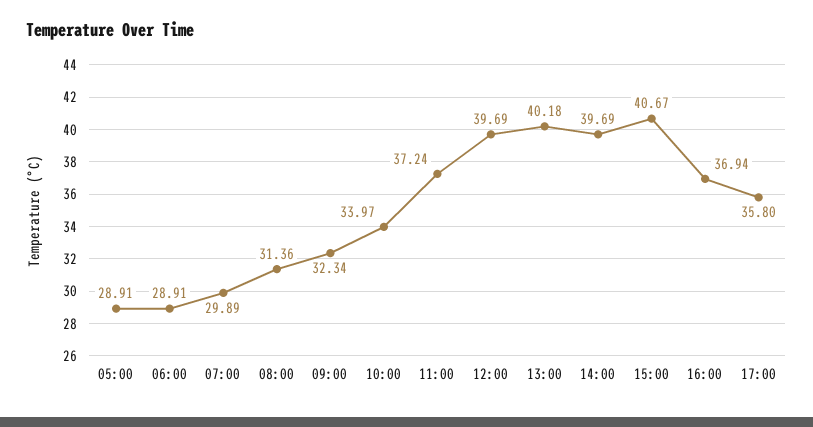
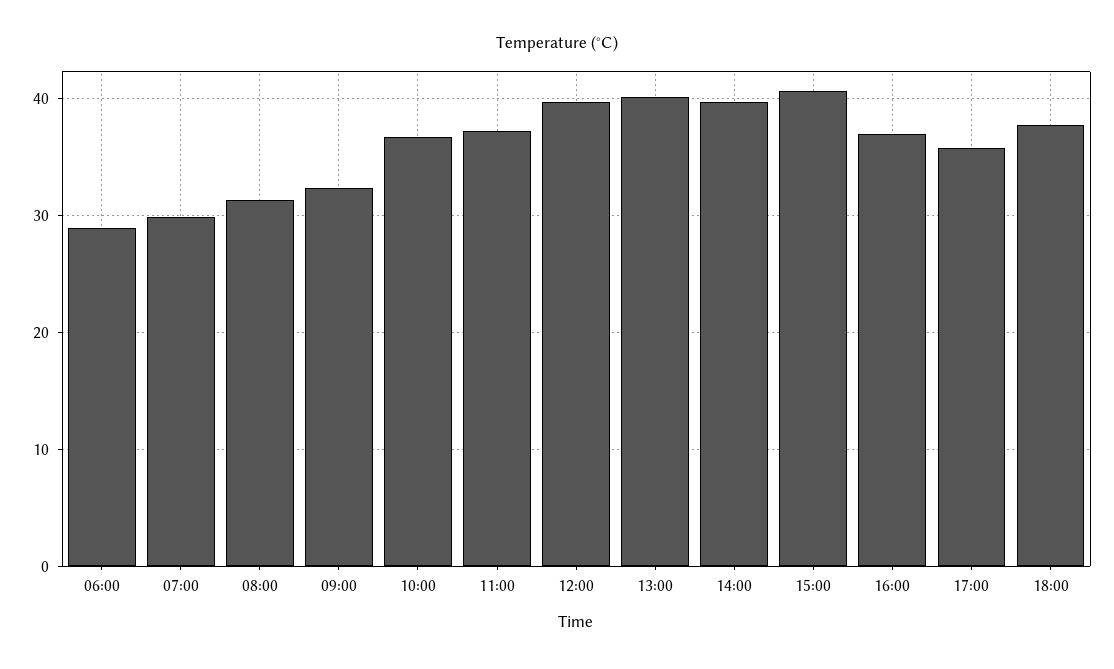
05:00: 28.91 -> none
10:00: 33.97 -> 37
18:00: none -> 38

